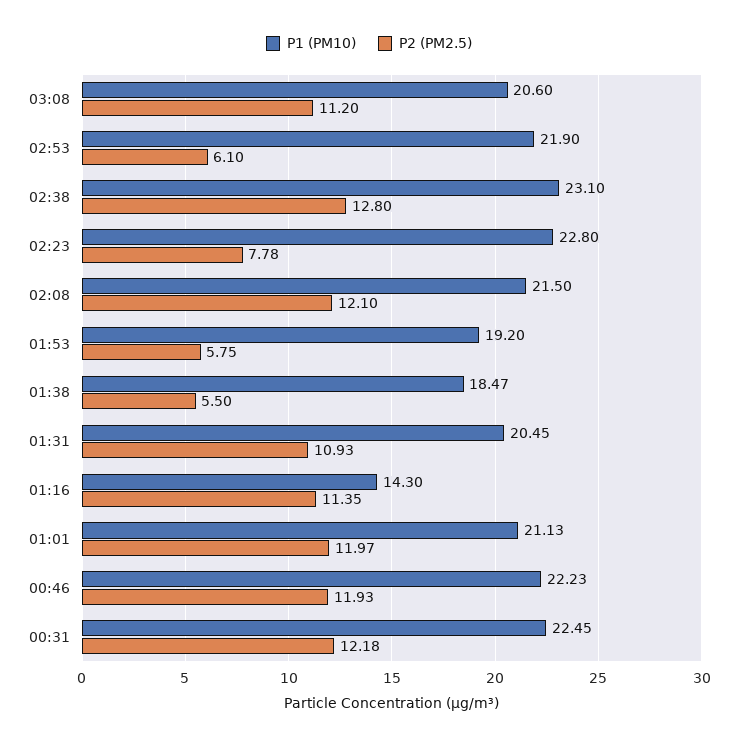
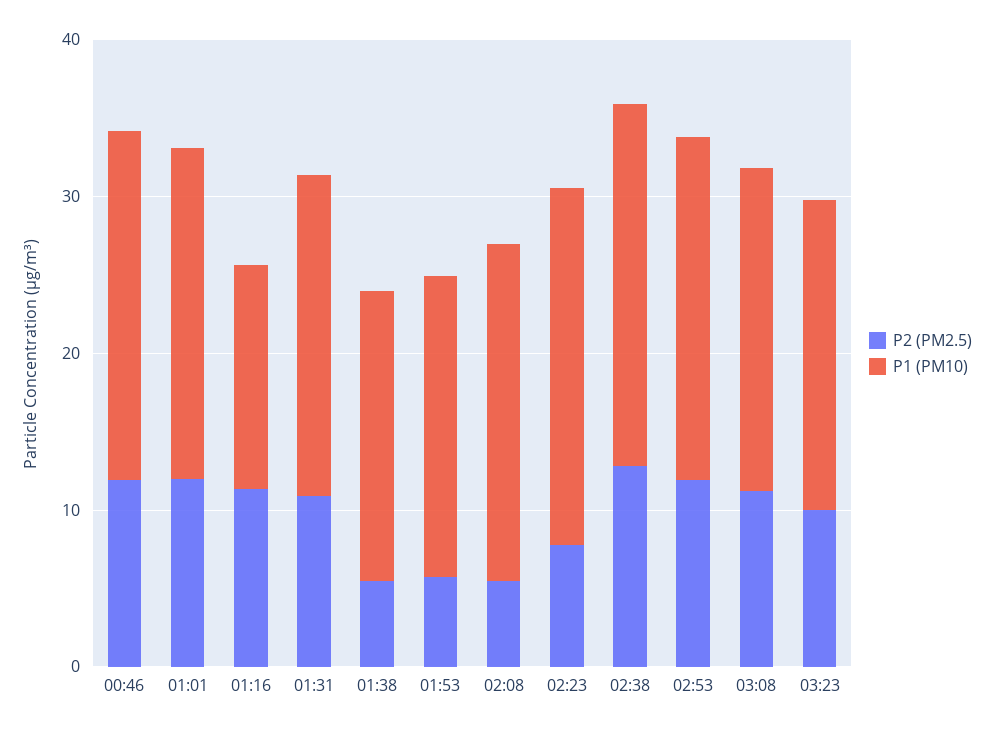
P2 (PM2.5), 02:53: 6.1 -> 12
P2 (PM2.5), 02:08: 12.1 -> 6
P1 (PM10), 00:31: 22.45 -> none
P2 (PM2.5), 00:31: 12.18 -> none
P2 (PM2.5), 03:23: none -> 10
P1 (PM10), 03:23: none -> 20

